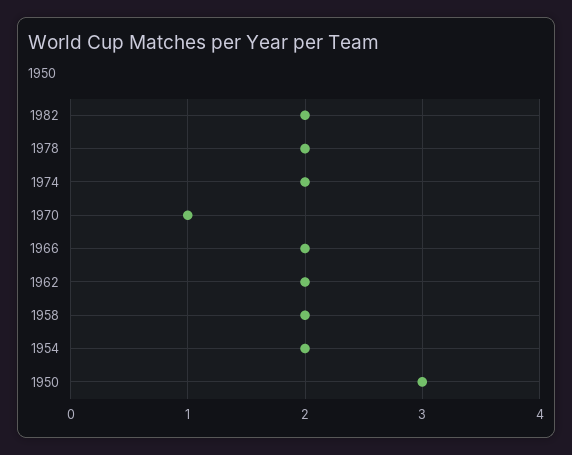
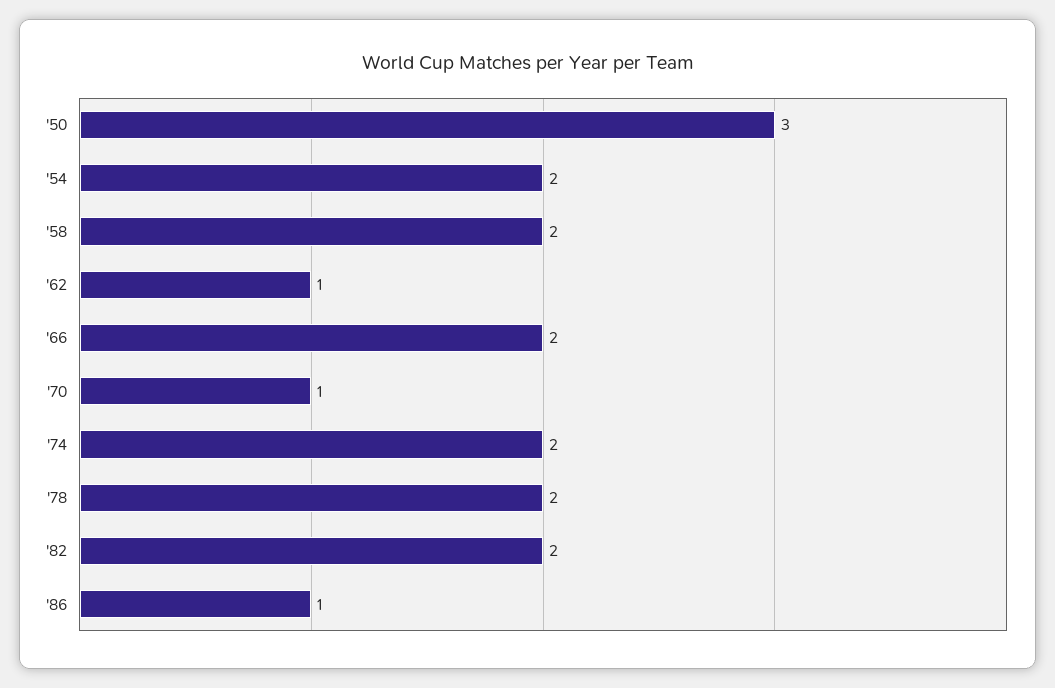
1962: 2 -> 1
'86: none -> 1

